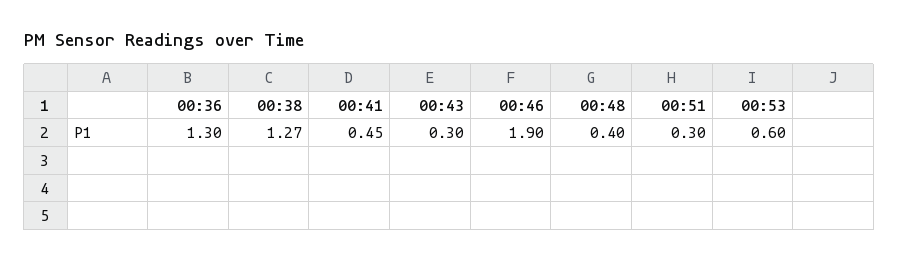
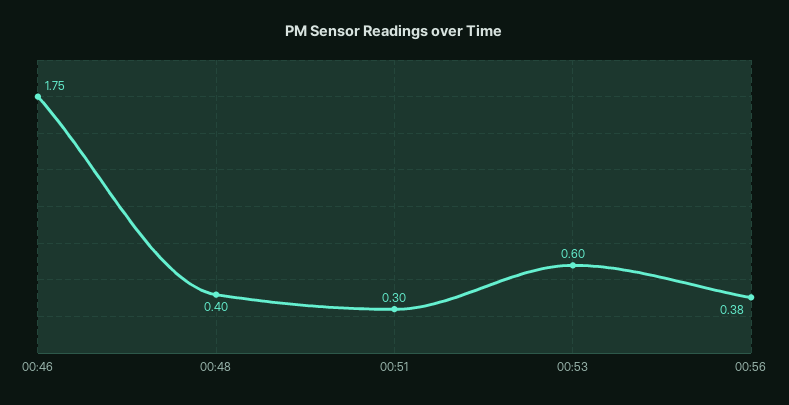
00:36: 1.3 -> none
00:38: 1.27 -> none
00:41: 0.45 -> none
00:43: 0.3 -> none
00:46: 1.9 -> 1.75
00:56: none -> 0.38

